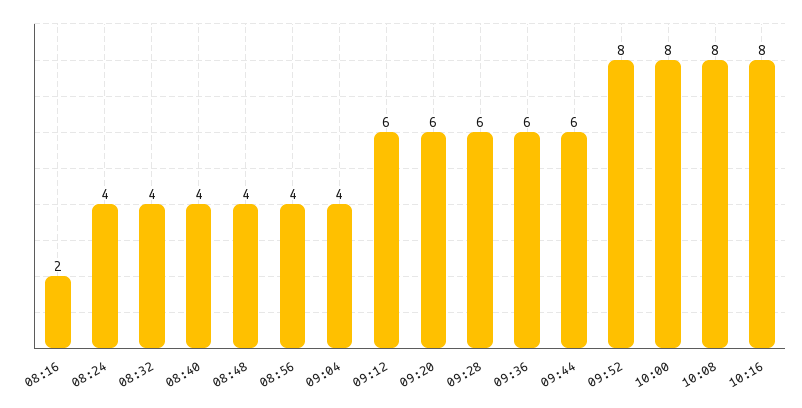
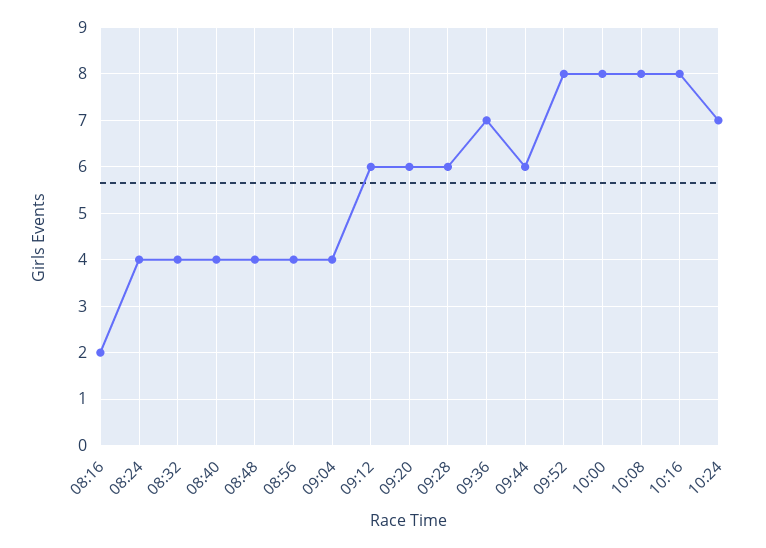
09:36: 6 -> 7
10:24: none -> 7

